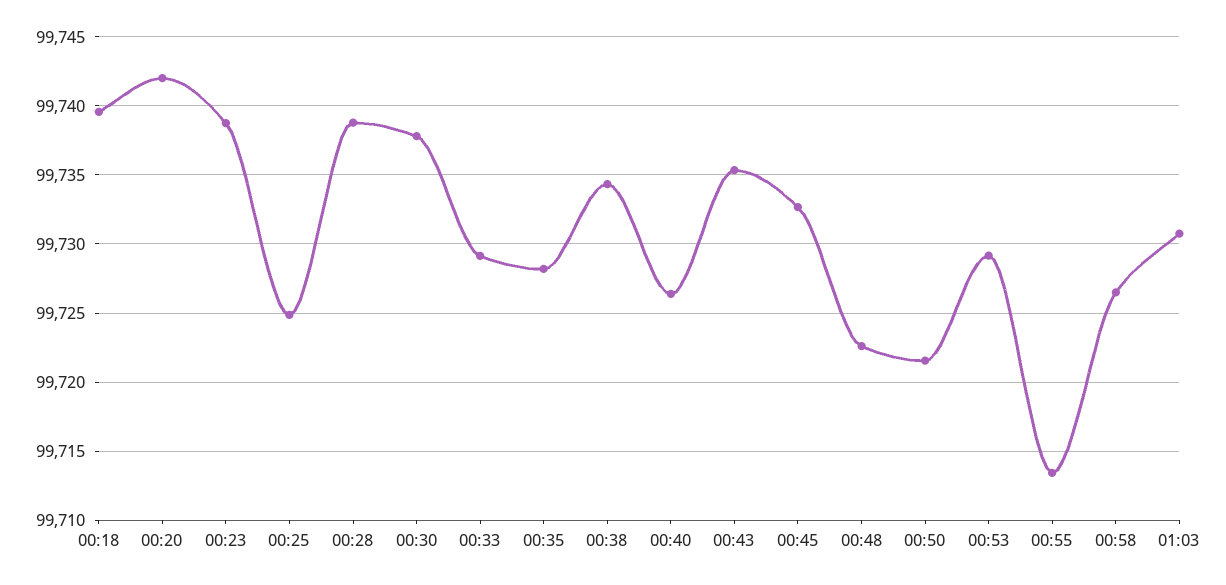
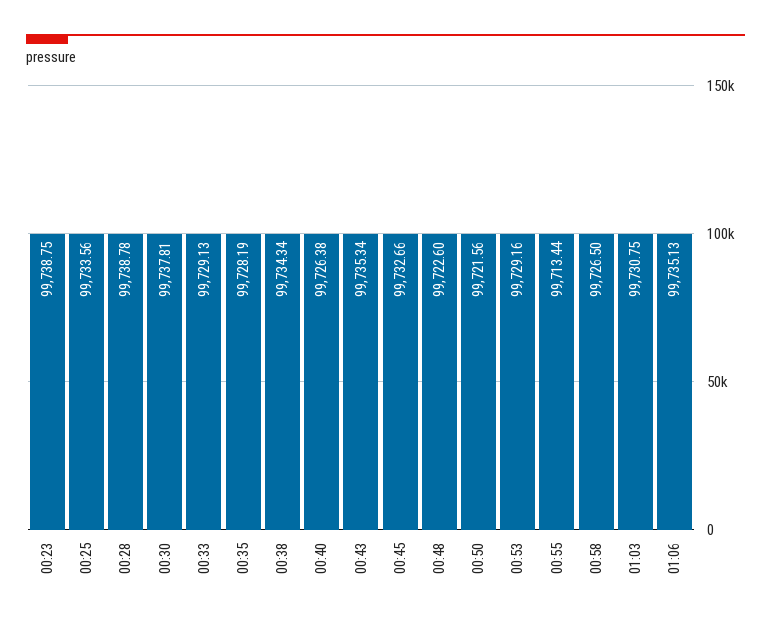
00:18: 99739.5 -> none
00:20: 99742 -> none
00:25: 99725 -> 99733.56
01:06: none -> 99735.13

